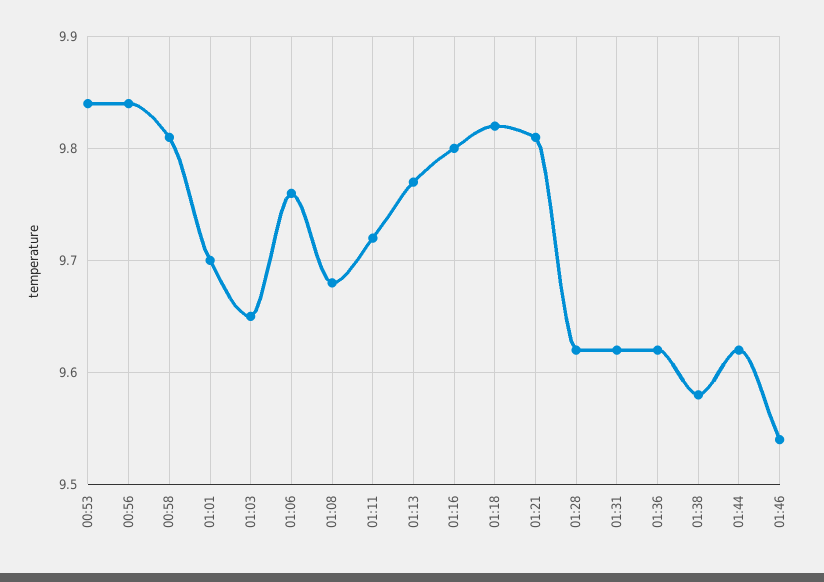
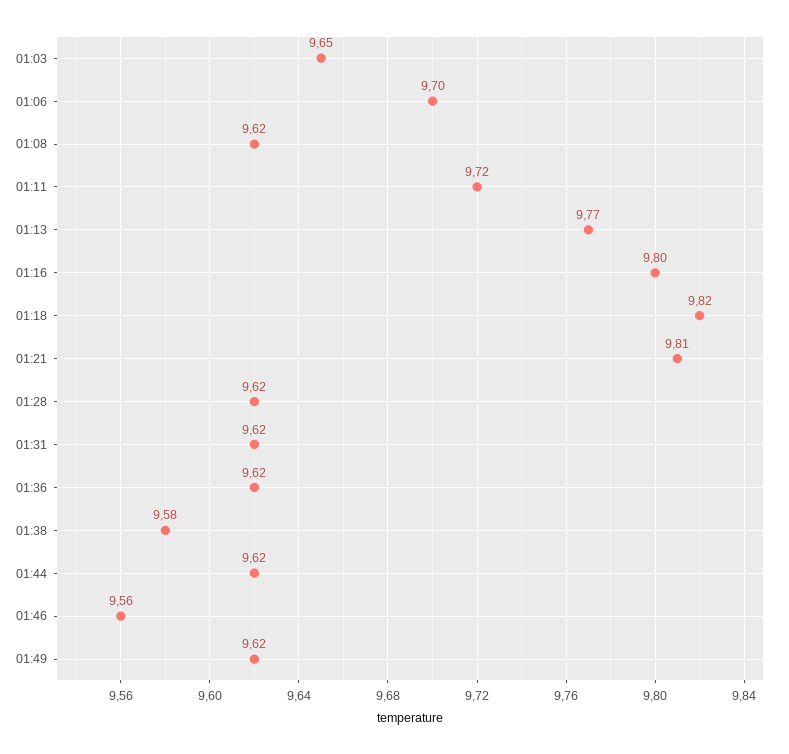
00:53: 9.84 -> none
00:56: 9.84 -> none
00:58: 9.81 -> none
01:01: 9.7 -> none
01:06: 9.76 -> 9.7
01:08: 9.68 -> 9.62
01:46: 9.54 -> 9.56
01:49: none -> 9.62

